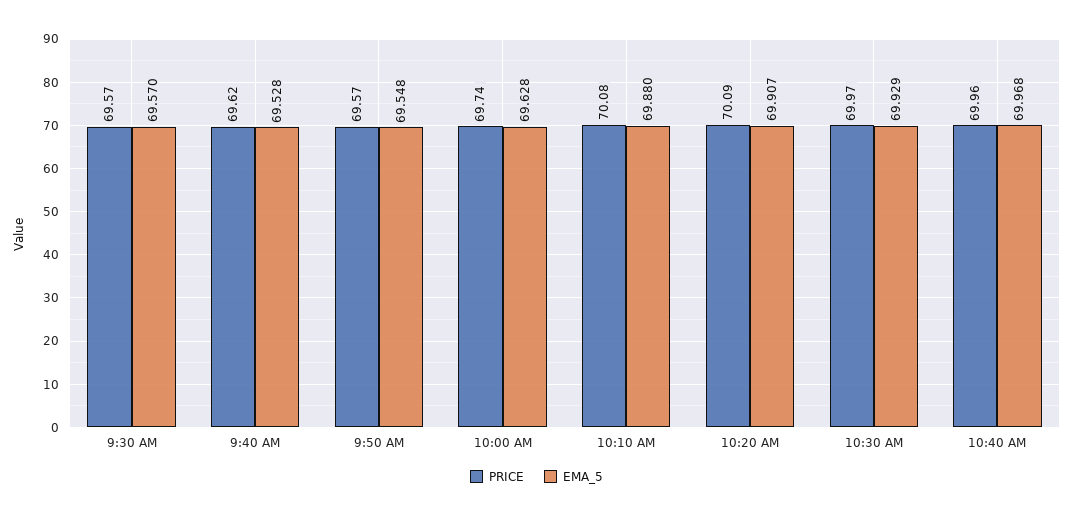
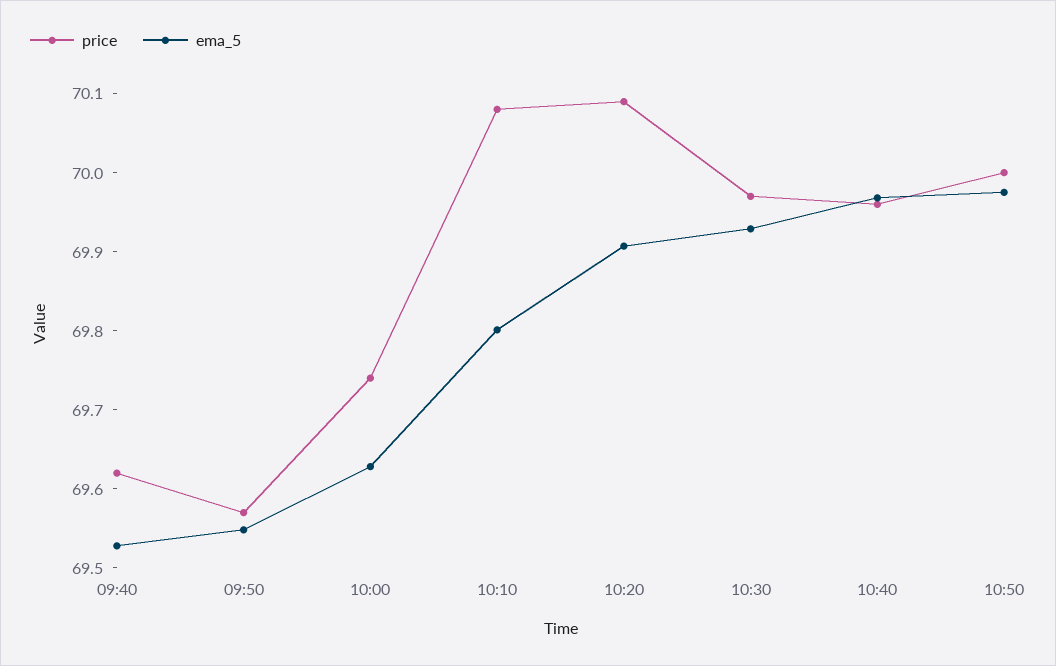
PRICE, 9:30 AM: 69.57 -> none
EMA_5, 9:30 AM: 69.57 -> none
EMA_5, 10:10 AM: 69.88 -> 69.8
PRICE, 10:50: none -> 70
EMA_5, 10:50: none -> 69.98

